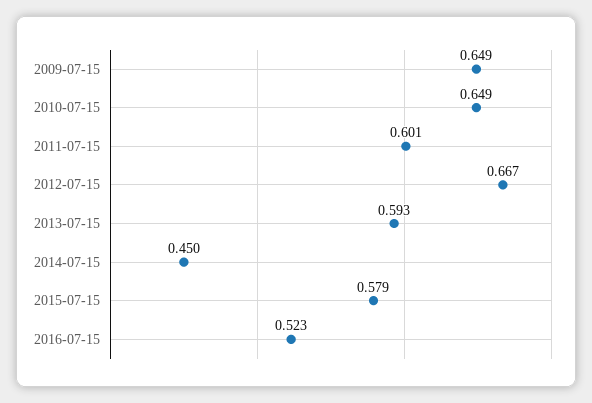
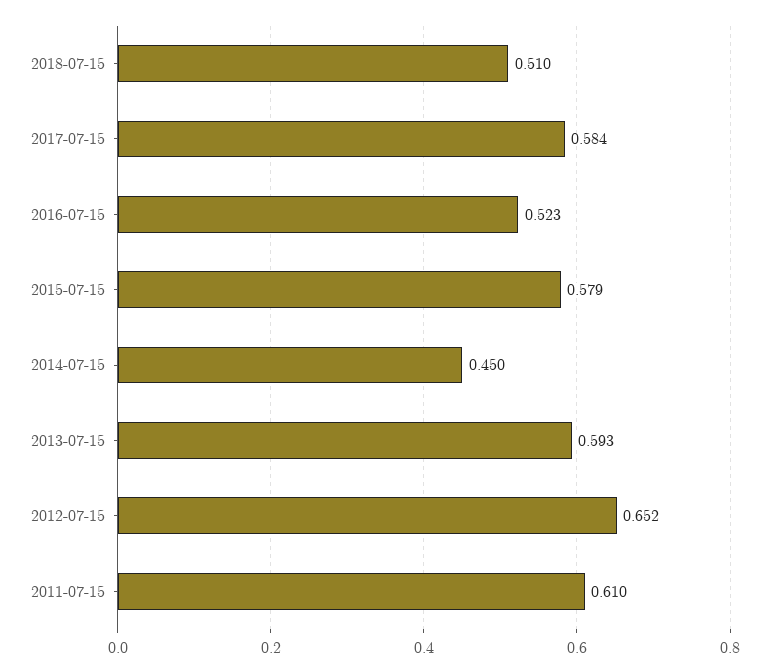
2009-07-15: 0.649 -> none
2010-07-15: 0.649 -> none
2011-07-15: 0.601 -> 0.61
2012-07-15: 0.667 -> 0.652
2018-07-15: none -> 0.51
2017-07-15: none -> 0.584

